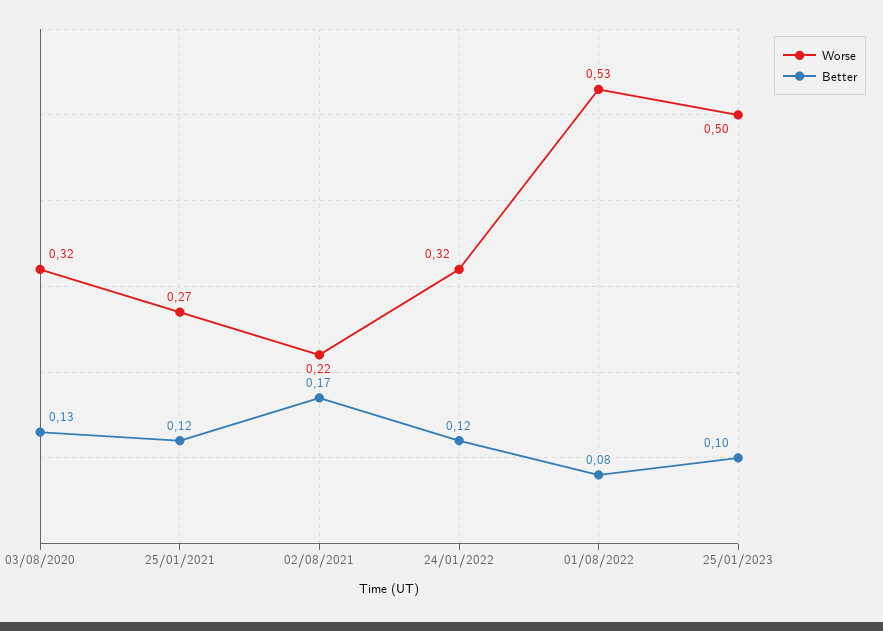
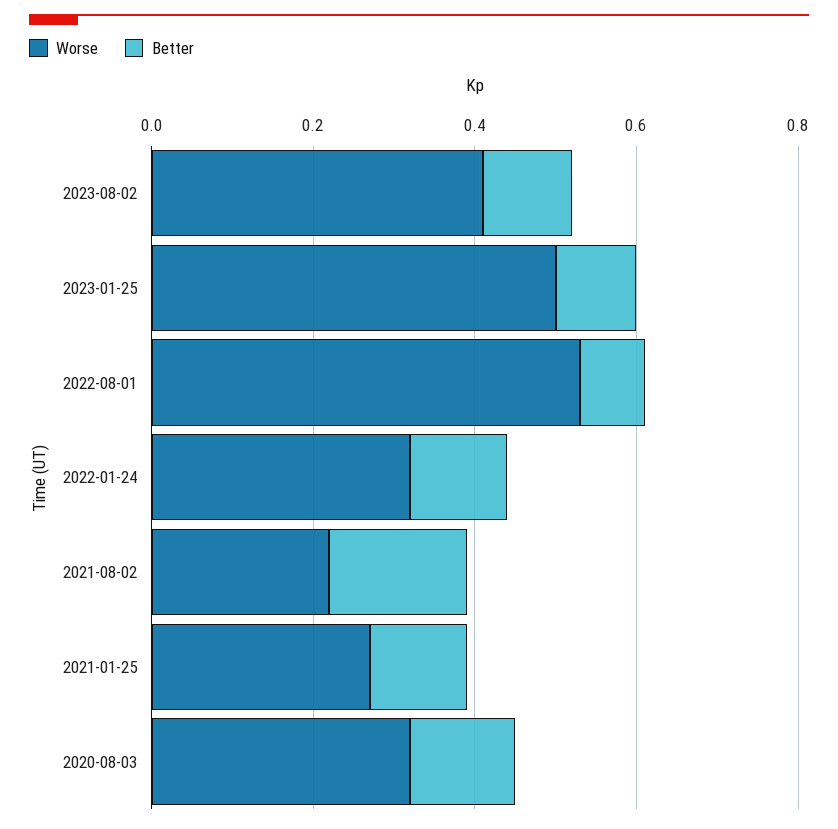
Worse, 2023-08-02: none -> 0.4
Better, 2023-08-02: none -> 0.1

